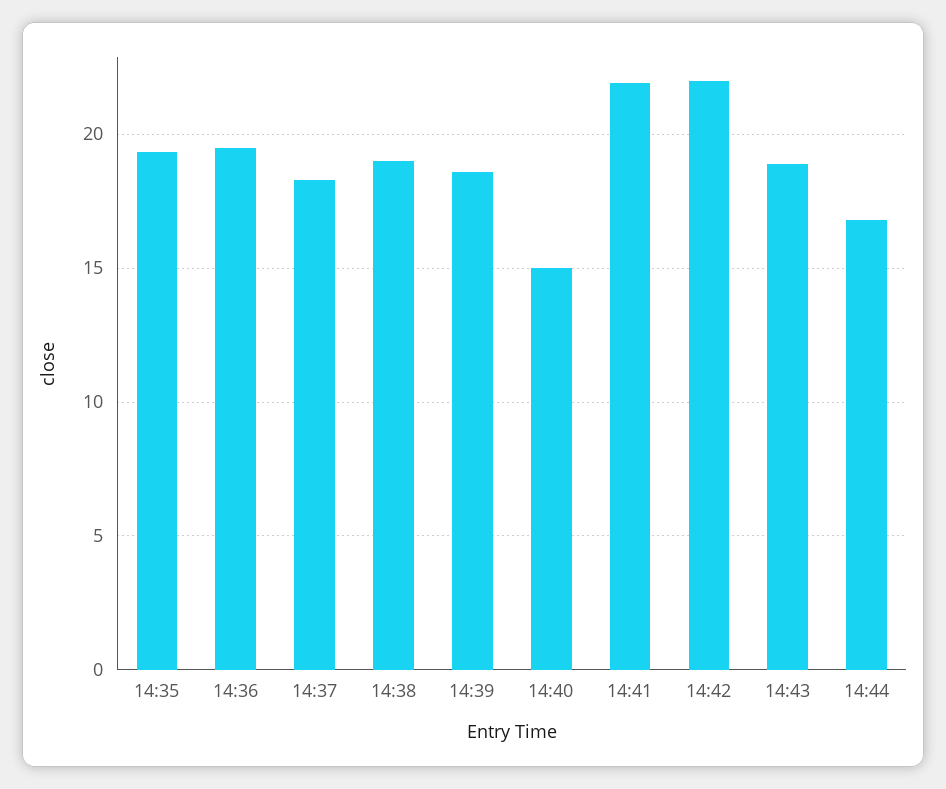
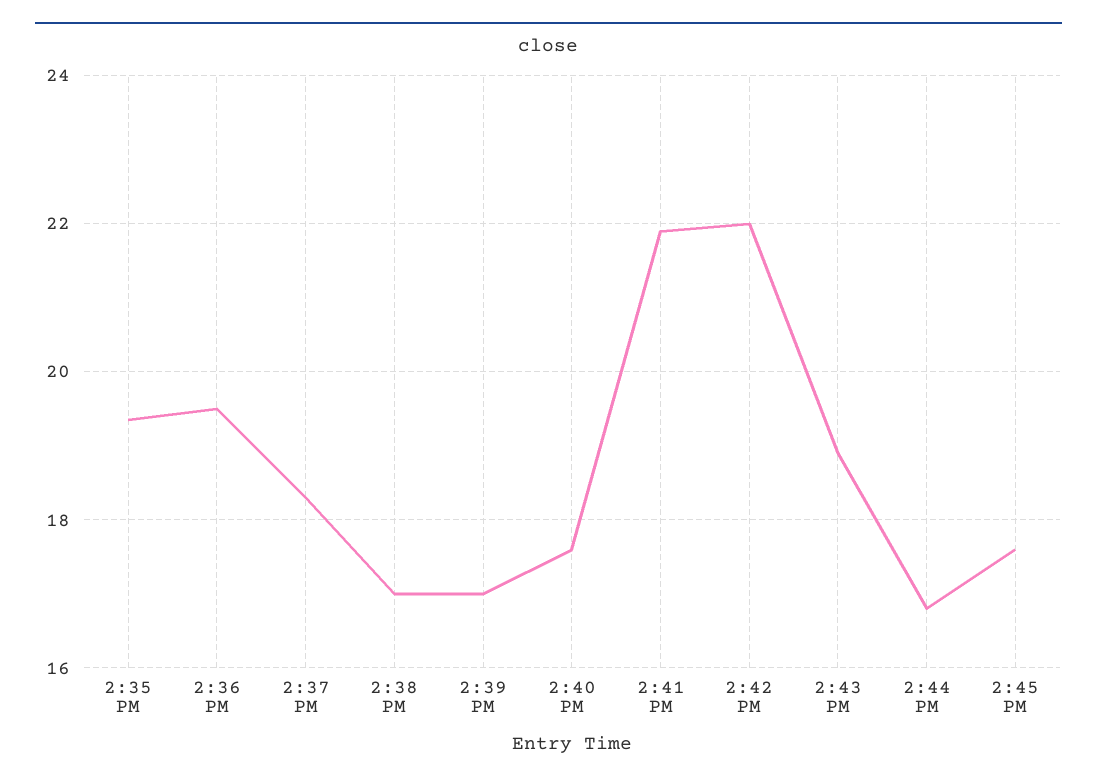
14:38: 19 -> 17
14:39: 18.5 -> 17
14:40: 15 -> 17.6
2:45 PM: none -> 17.6

